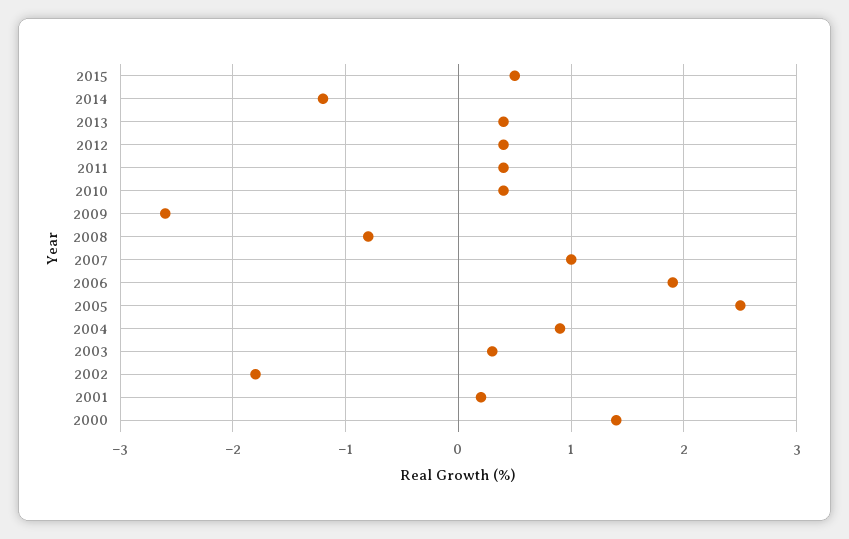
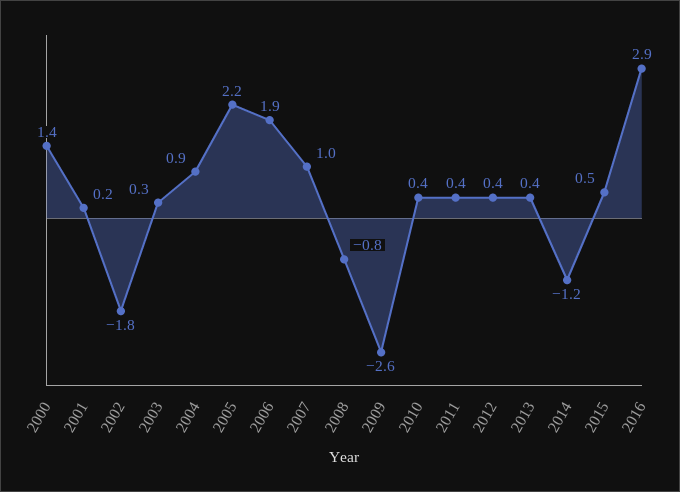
2005: 2.5 -> 2.2
2016: none -> 2.9

